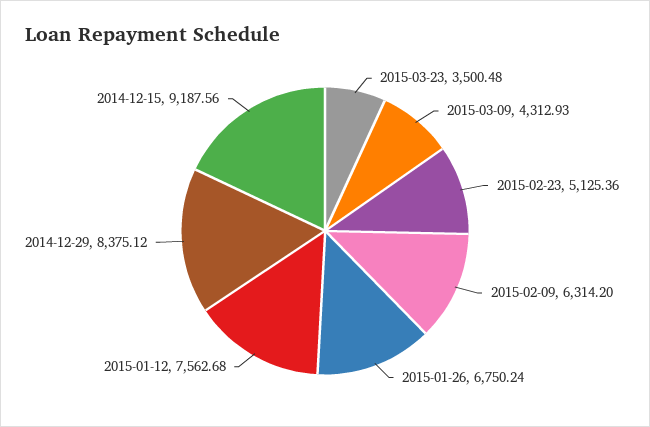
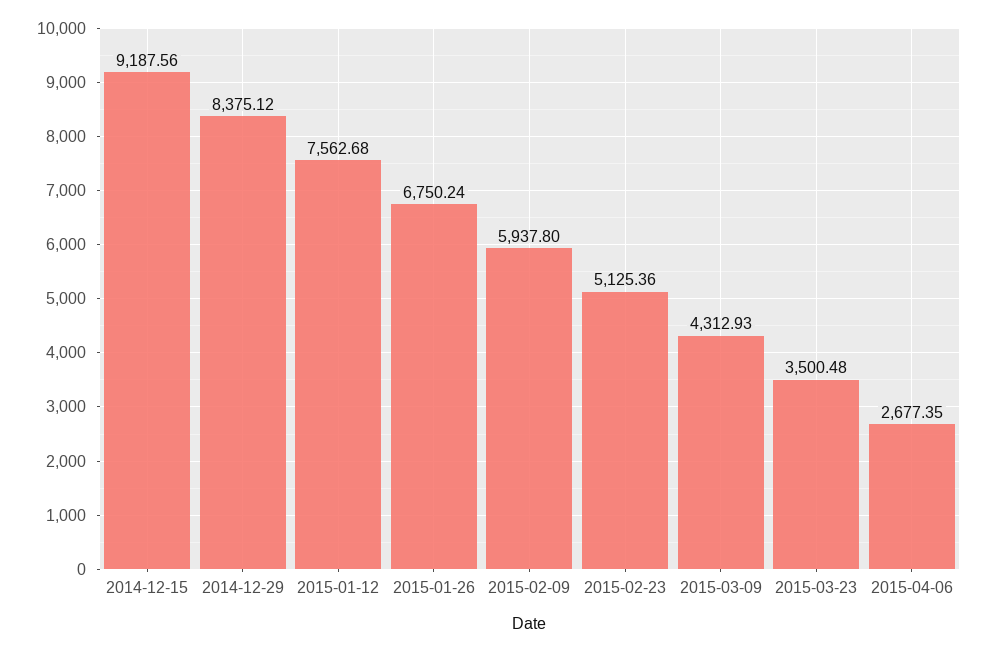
2015-02-09: 6314.2 -> 5937.8
2015-04-06: none -> 2677.35

